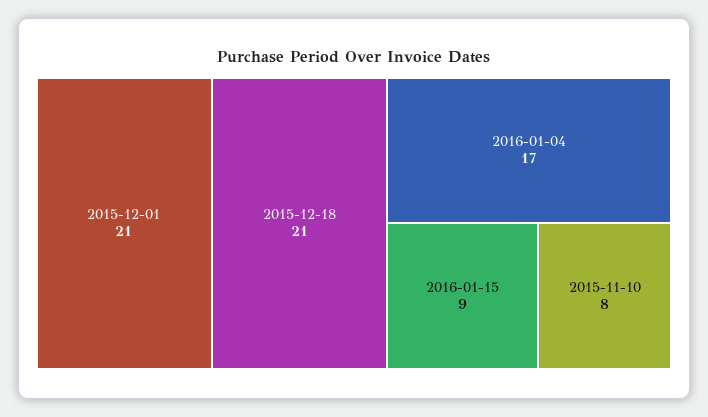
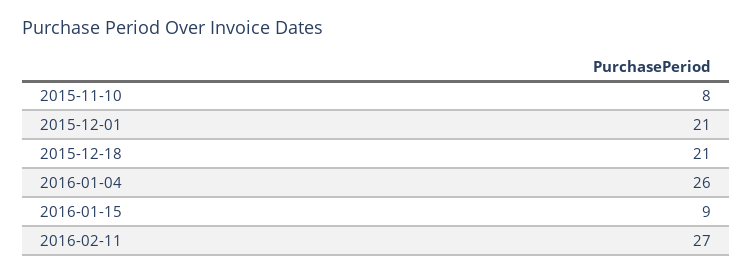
2016-01-04: 17 -> 26
2016-02-11: none -> 27

